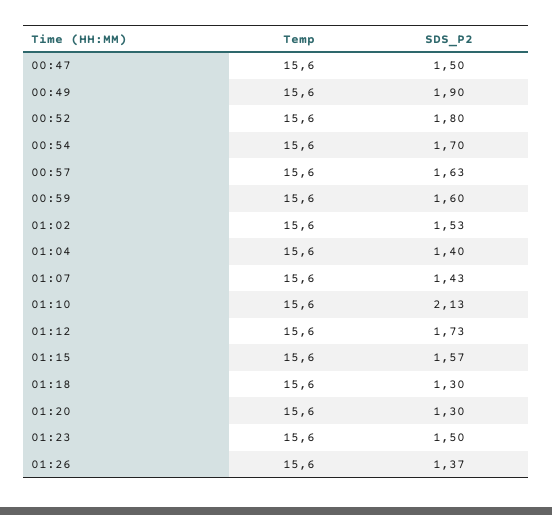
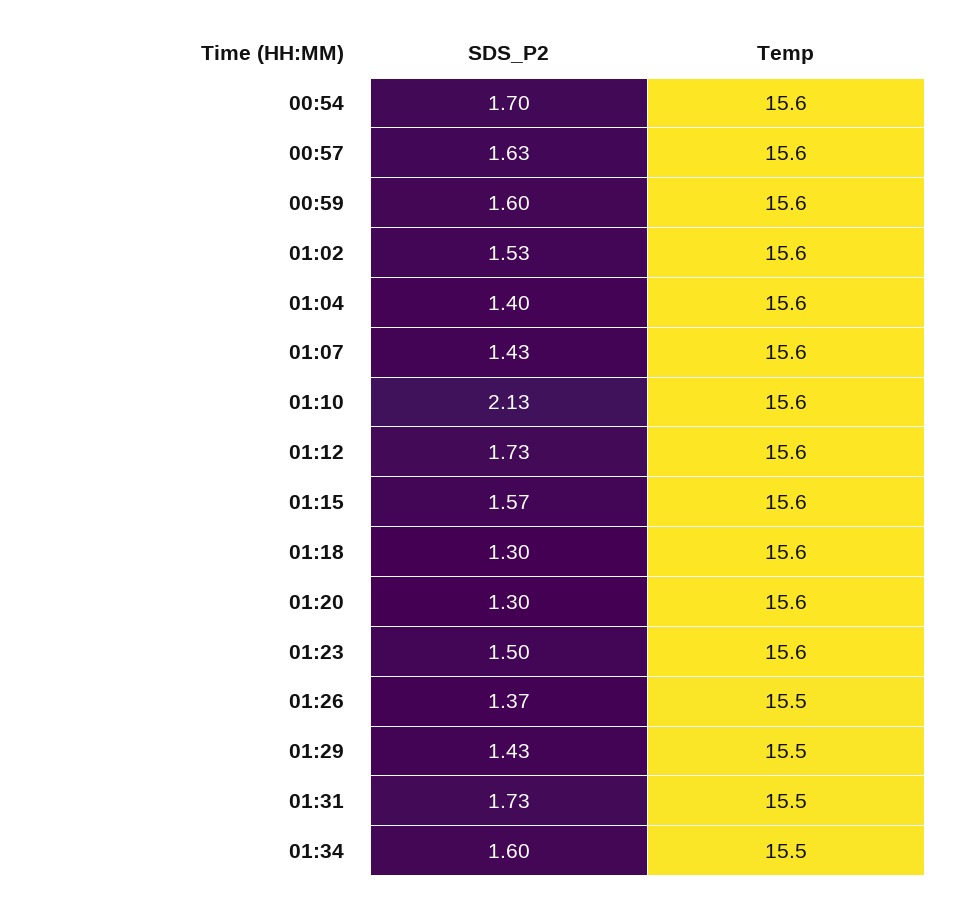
Temp, 00:47: 15.6 -> none
SDS_P2, 00:47: 1.5 -> none
Temp, 00:49: 15.6 -> none
SDS_P2, 00:49: 1.9 -> none
Temp, 00:52: 15.6 -> none
SDS_P2, 00:52: 1.8 -> none
Temp, 01:26: 15.6 -> 15.5
SDS_P2, 01:29: none -> 1.43
Temp, 01:29: none -> 15.5
SDS_P2, 01:31: none -> 1.73
Temp, 01:31: none -> 15.5
SDS_P2, 01:34: none -> 1.6
Temp, 01:34: none -> 15.5

